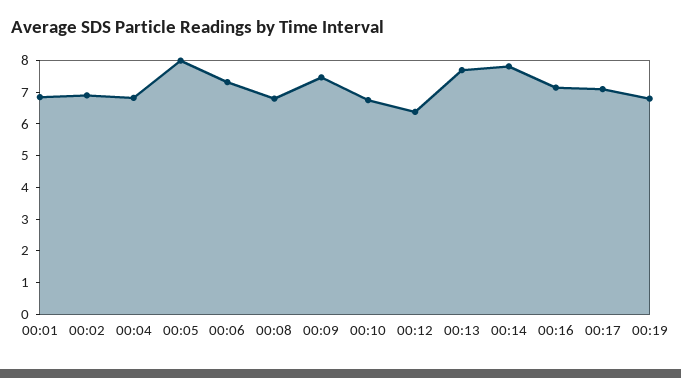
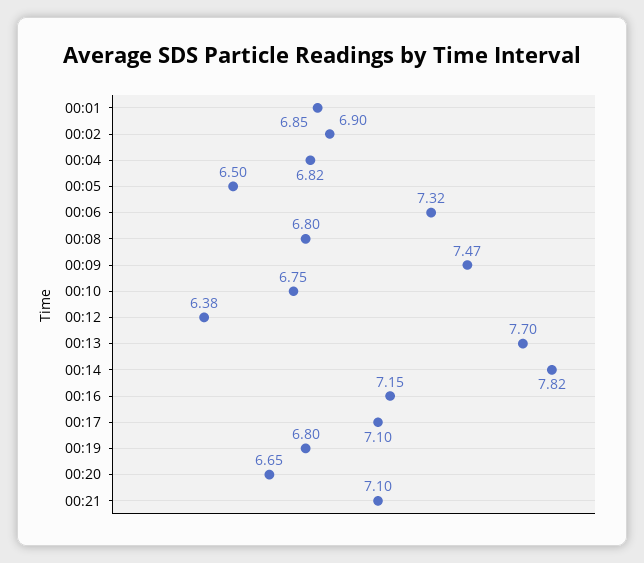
00:05: 8 -> 6.5
00:20: none -> 6.65
00:21: none -> 7.1

